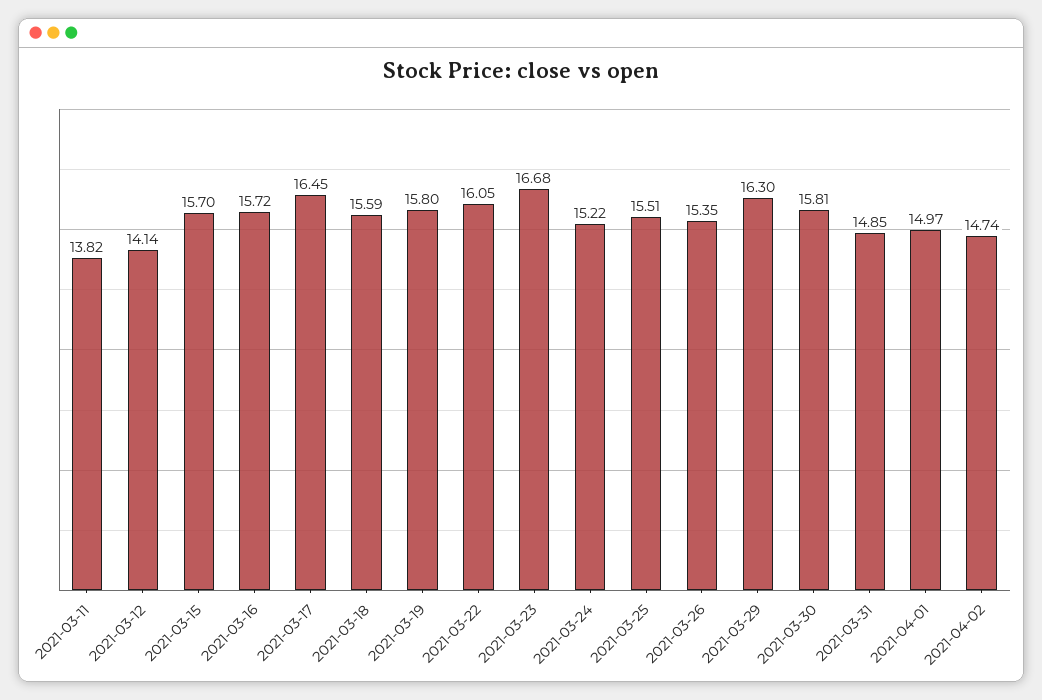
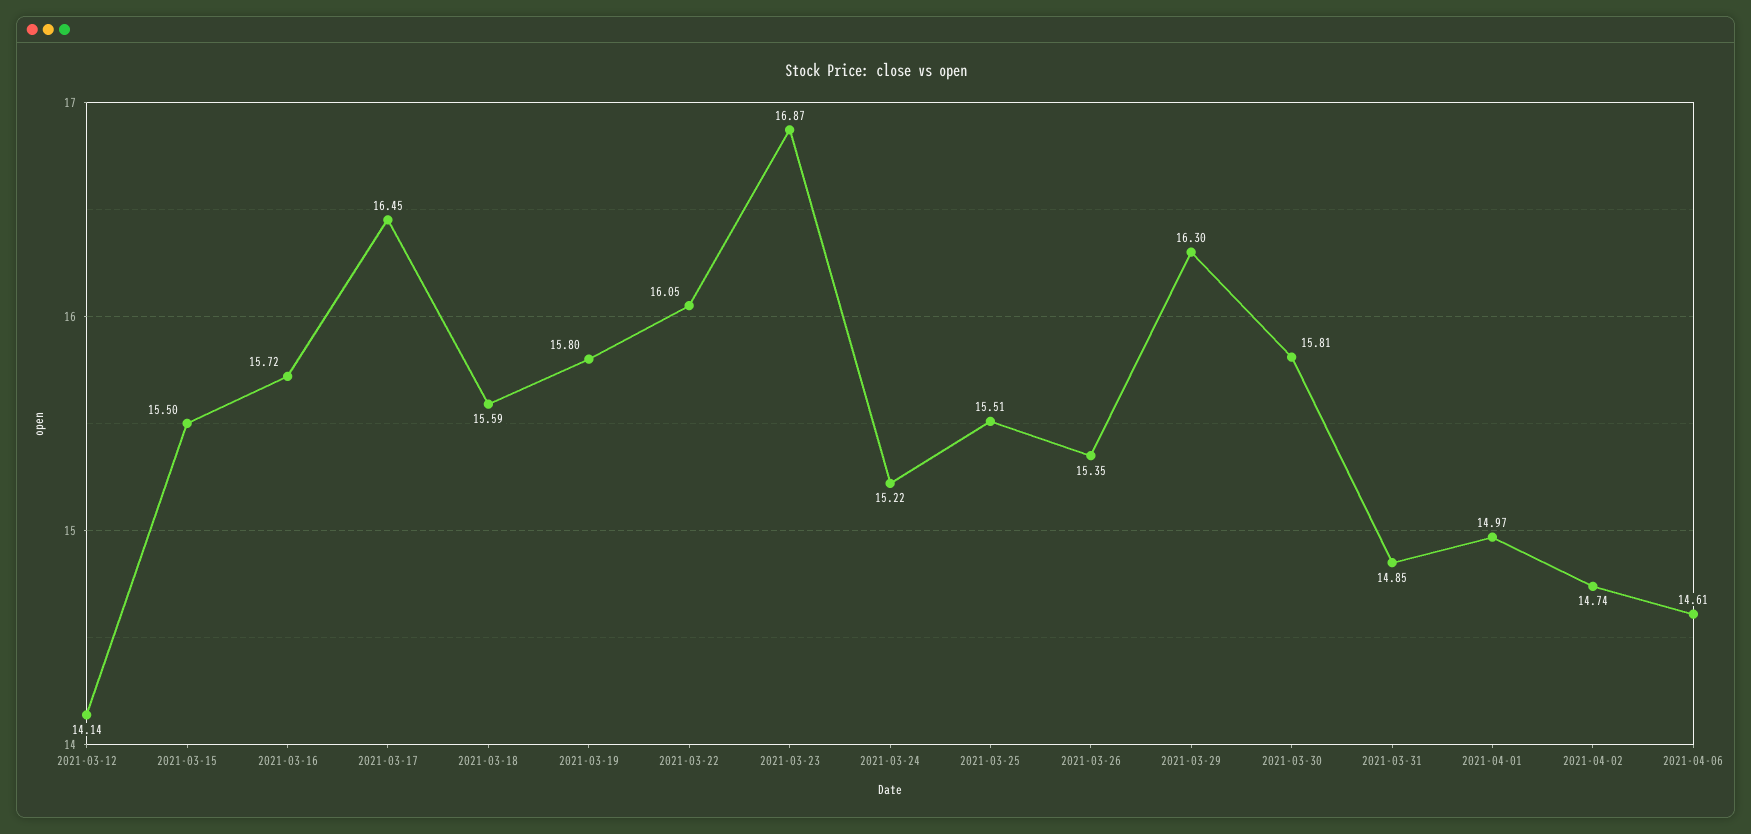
2021-03-11: 13.82 -> none
2021-03-15: 15.7 -> 15.5
2021-03-23: 16.68 -> 16.87
2021-04-06: none -> 14.61

